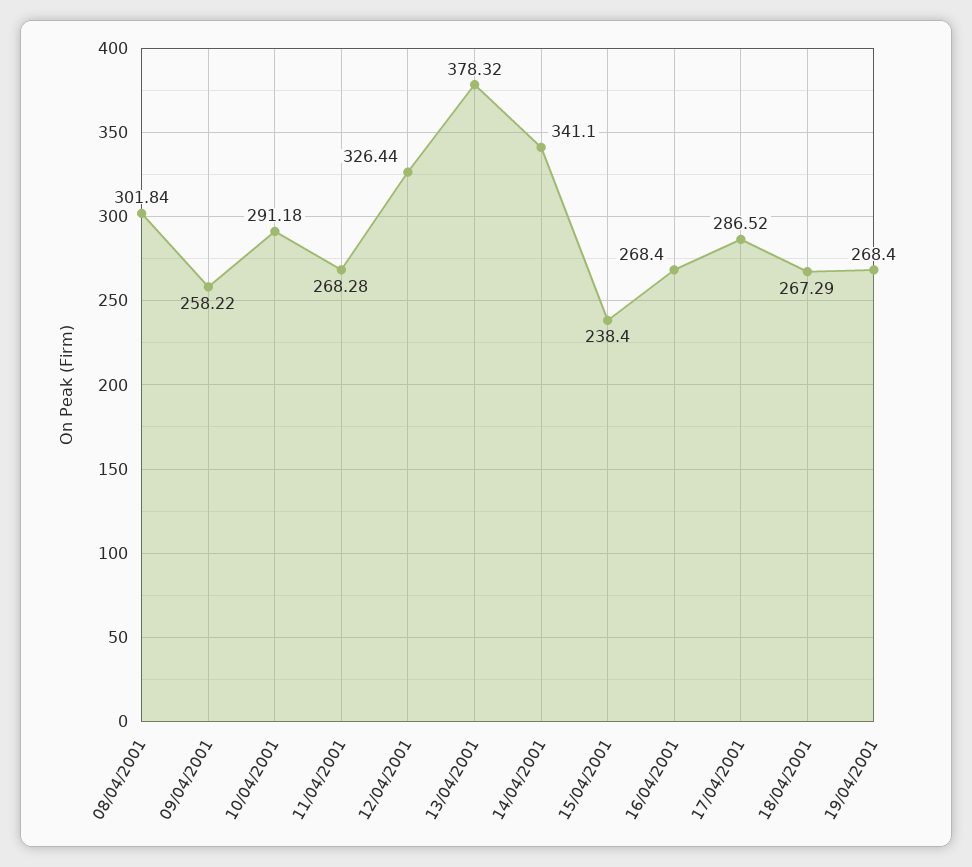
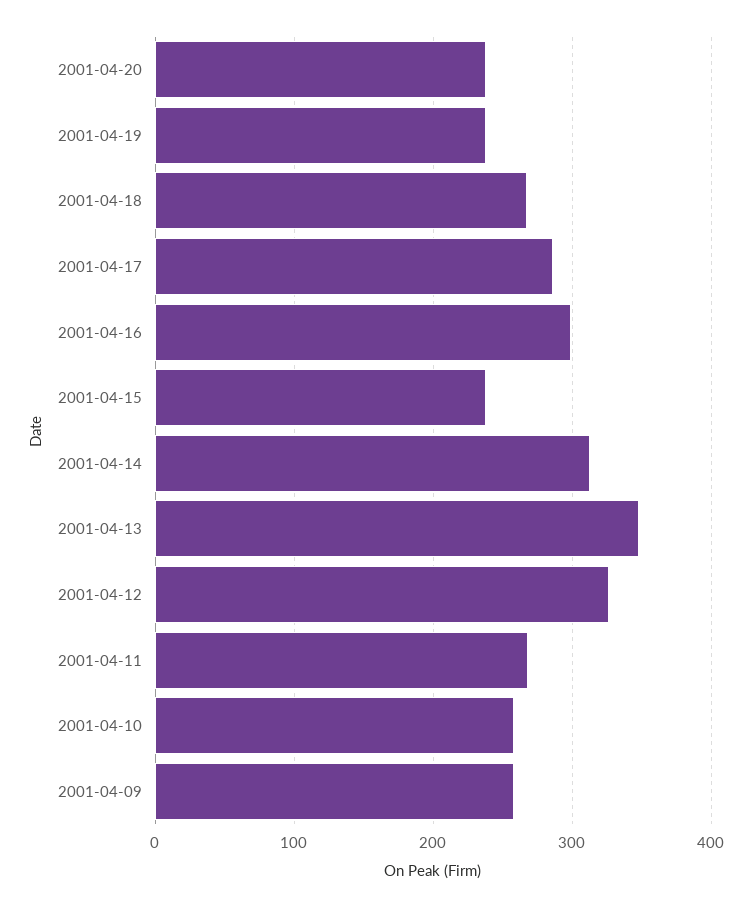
08/04/2001: 301.84 -> none
10/04/2001: 291.18 -> 260
13/04/2001: 378.32 -> 350
14/04/2001: 341.1 -> 310
16/04/2001: 268.4 -> 300
19/04/2001: 268.4 -> 240
2001-04-20: none -> 240

